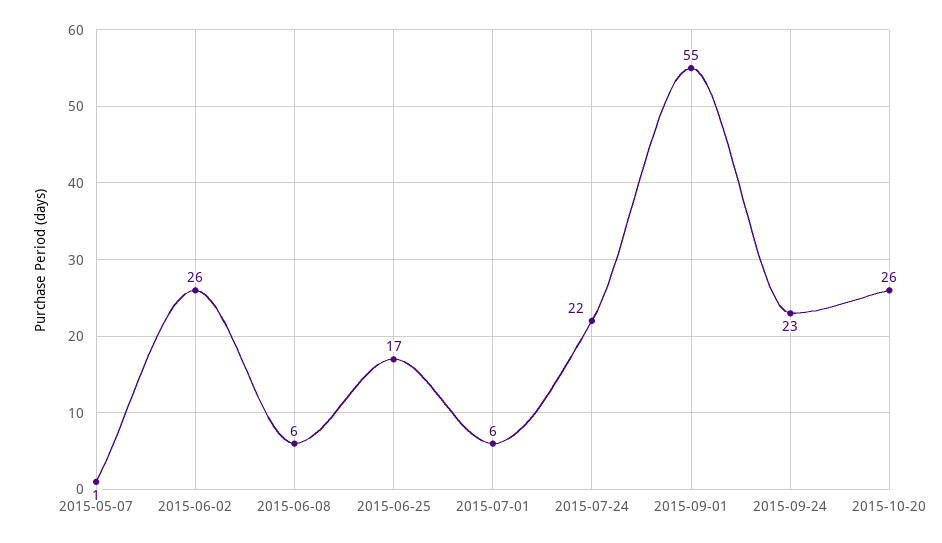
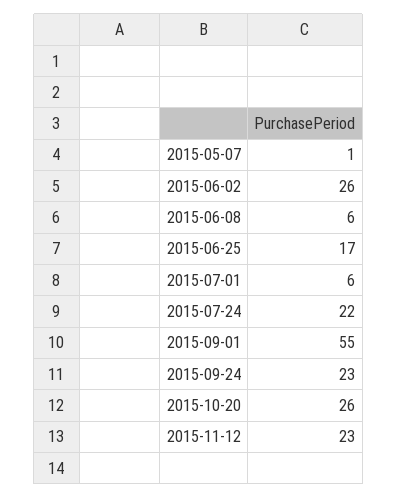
2015-11-12: none -> 23

